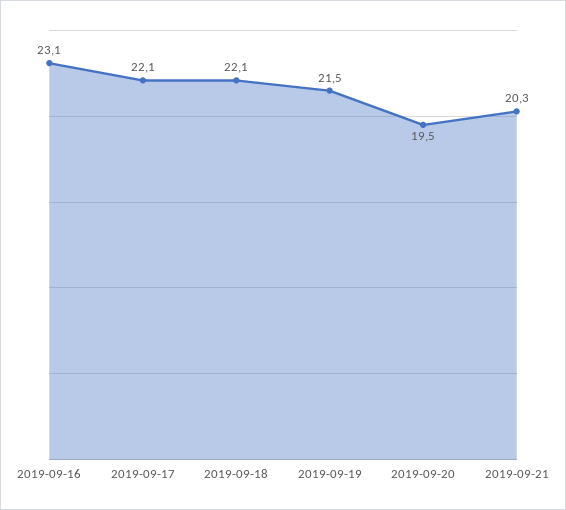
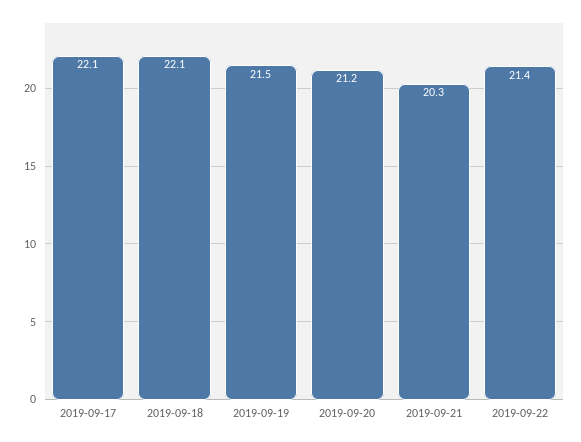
2019-09-16: 23.1 -> none
2019-09-20: 19.5 -> 21.2
2019-09-22: none -> 21.4

